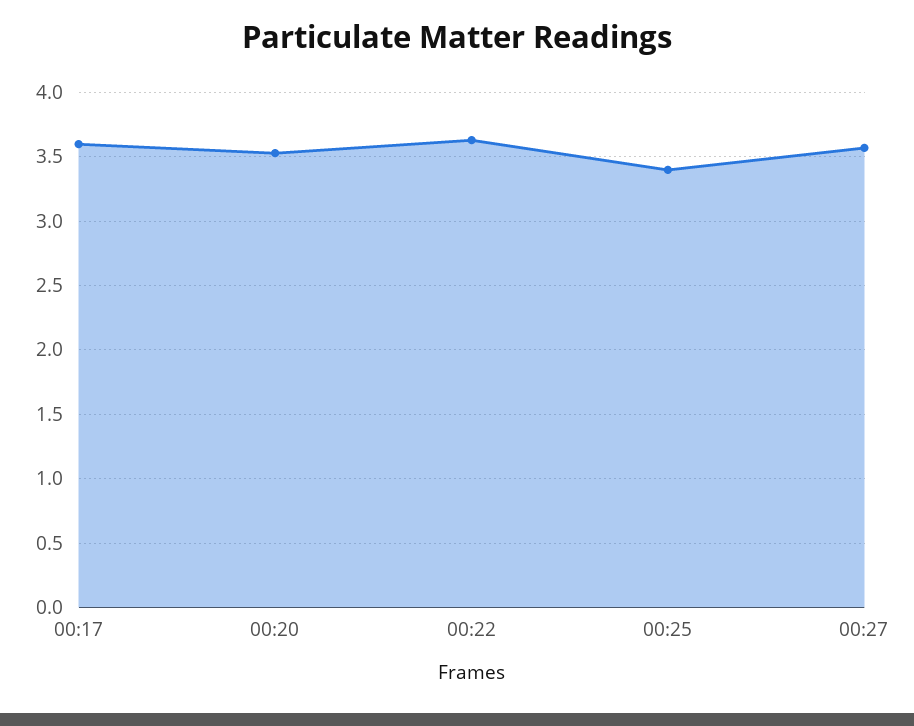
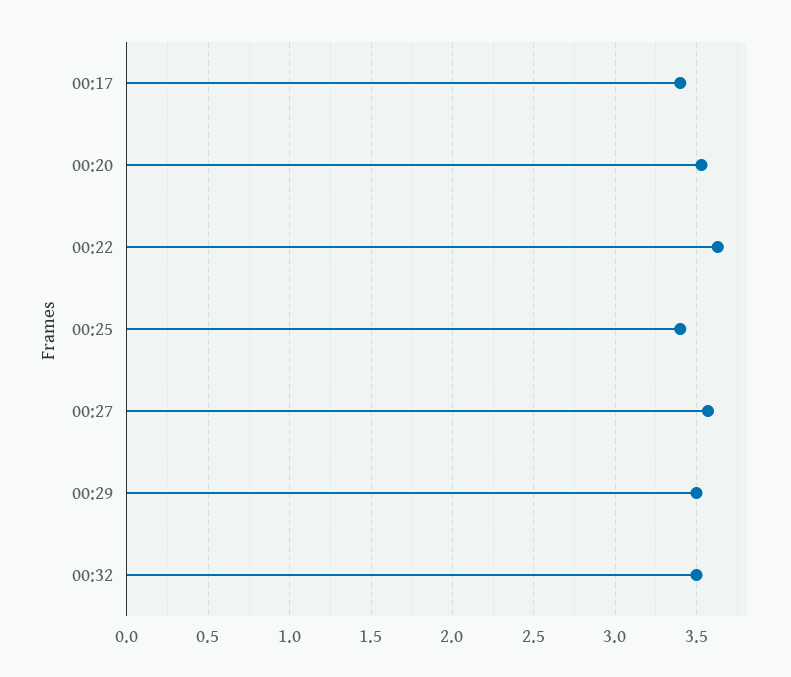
00:17: 3.6 -> 3.4
00:29: none -> 3.5
00:32: none -> 3.5

